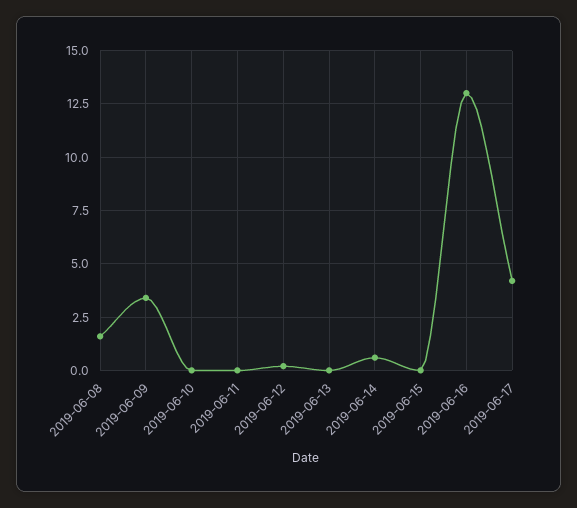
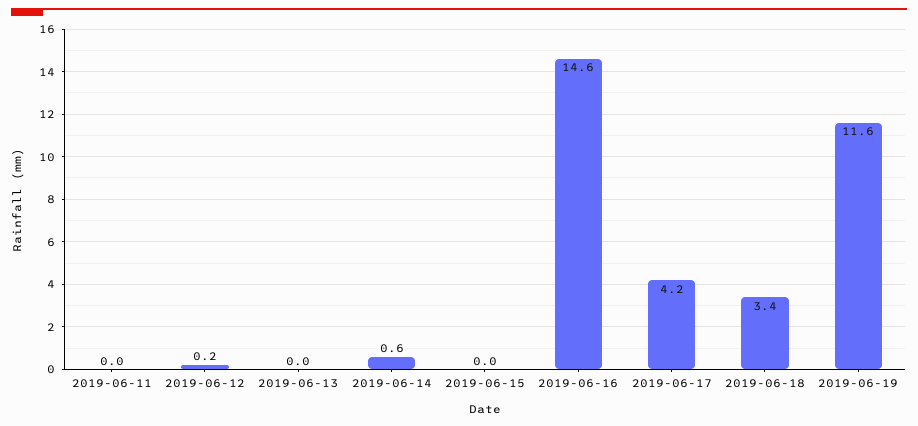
2019-06-08: 1.5 -> none
2019-06-09: 3.5 -> none
2019-06-10: 0 -> none
2019-06-16: 13 -> 14.6
2019-06-18: none -> 3.4
2019-06-19: none -> 11.6

